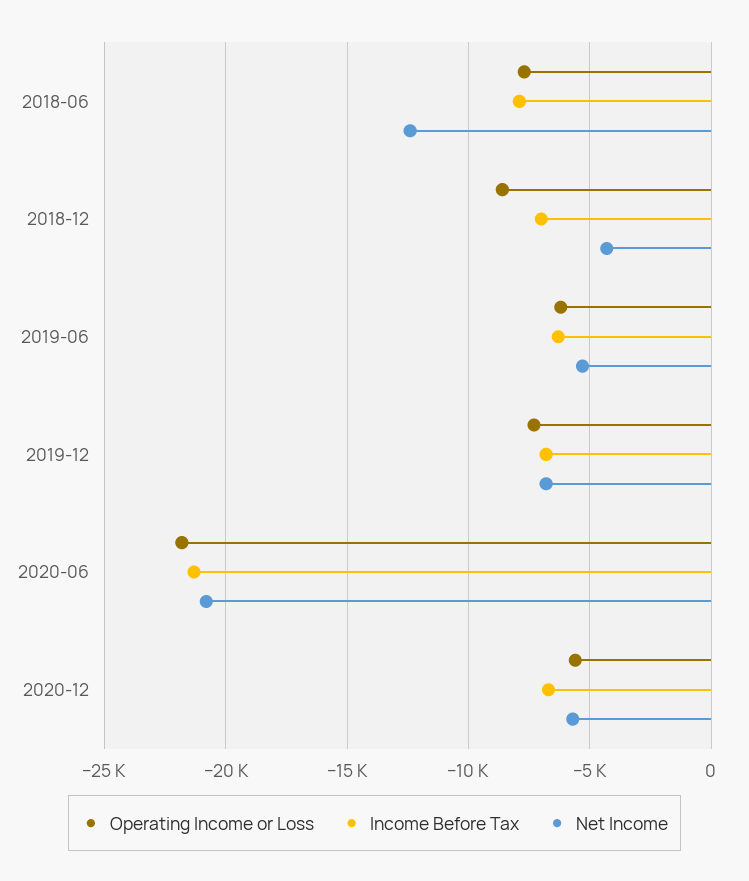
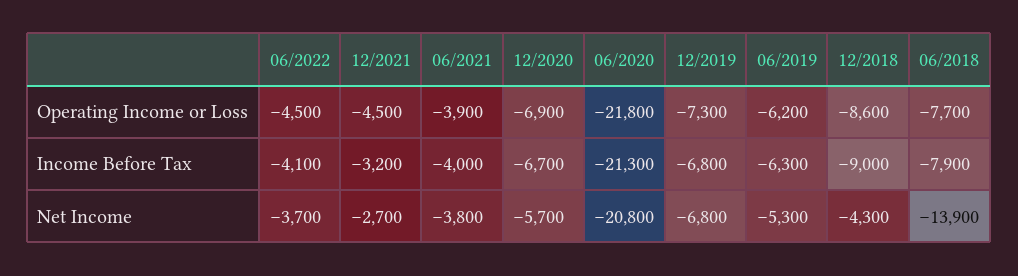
Net Income, 2018-06: -12500 -> -13900
Income Before Tax, 2018-12: -7000 -> -9000
Operating Income or Loss, 2020-12: -5500 -> -6900
Operating Income or Loss, 06/2022: none -> -4500
Operating Income or Loss, 12/2021: none -> -4500
Operating Income or Loss, 06/2021: none -> -3900
Income Before Tax, 06/2022: none -> -4100
Income Before Tax, 12/2021: none -> -3200
Income Before Tax, 06/2021: none -> -4000
Net Income, 06/2022: none -> -3700
Net Income, 12/2021: none -> -2700
Net Income, 06/2021: none -> -3800

